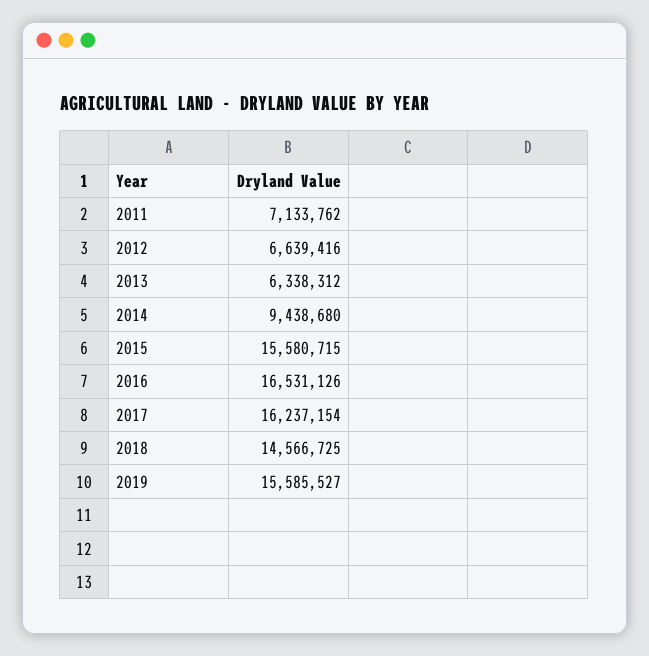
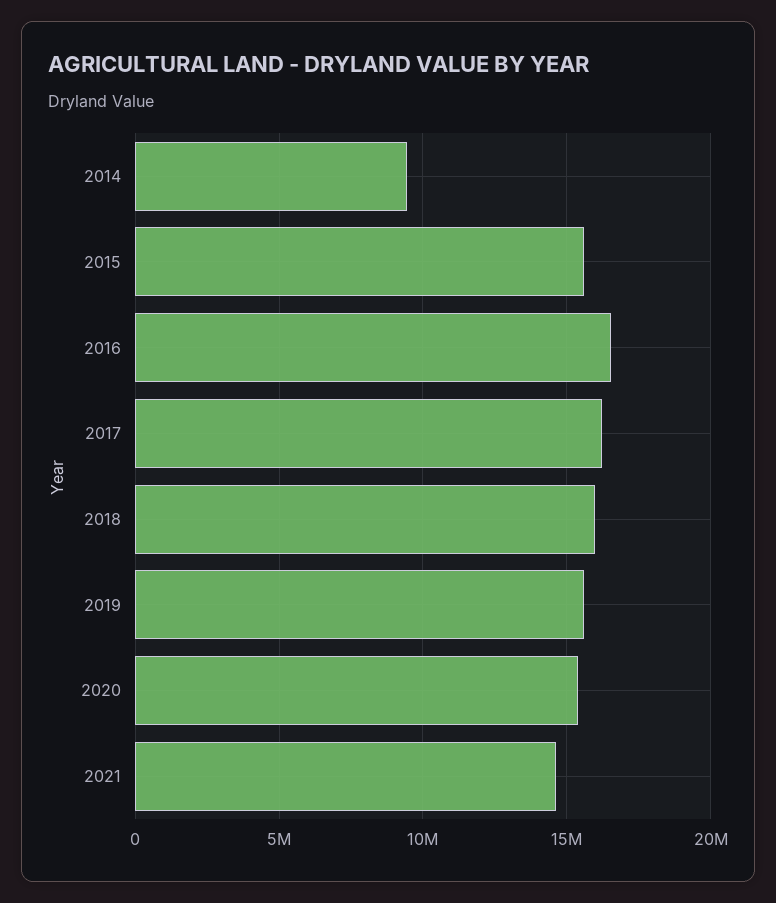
2011: 7133762 -> none
2012: 6639416 -> none
2013: 6338312 -> none
2018: 14566725 -> 16000000
2020: none -> 15500000
2021: none -> 14500000

